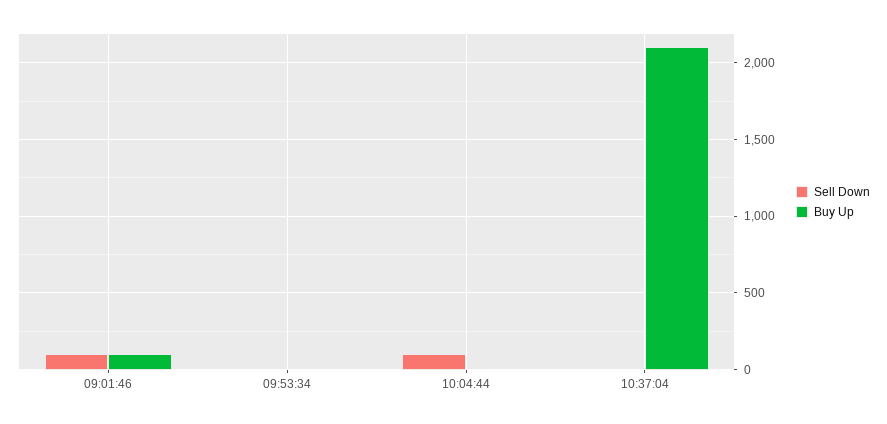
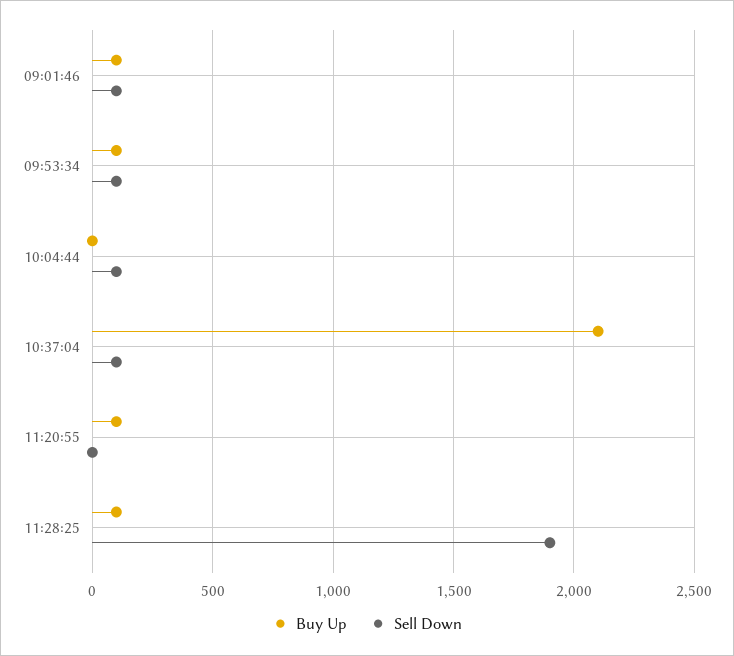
Sell Down, 09:53:34: 0 -> 100
Buy Up, 09:53:34: 0 -> 100
Sell Down, 10:37:04: 0 -> 100
Buy Up, 11:20:55: none -> 100
Sell Down, 11:20:55: none -> 0
Buy Up, 11:28:25: none -> 100
Sell Down, 11:28:25: none -> 1900

